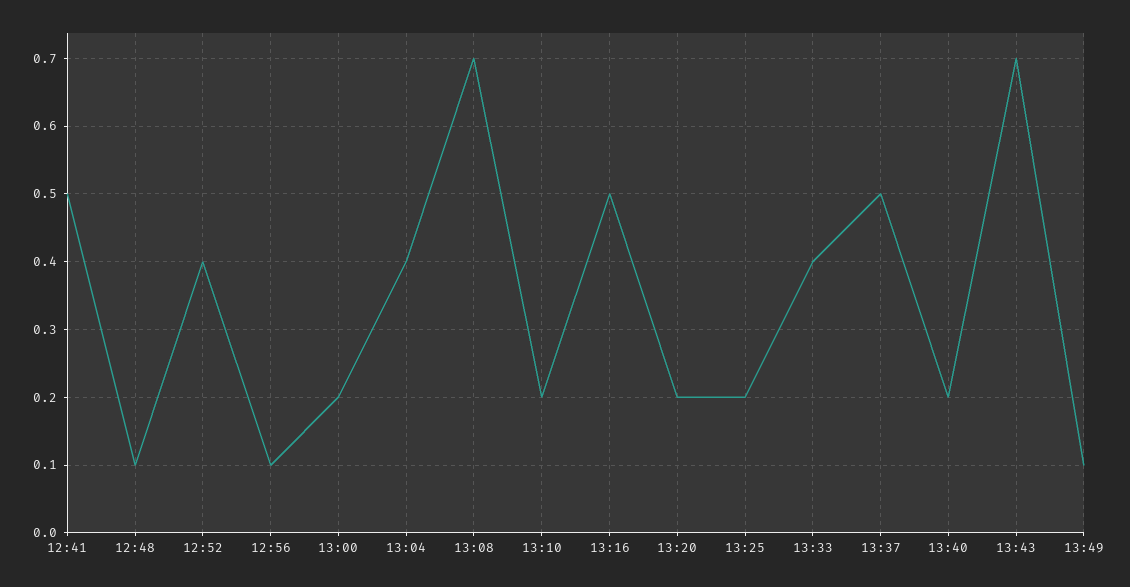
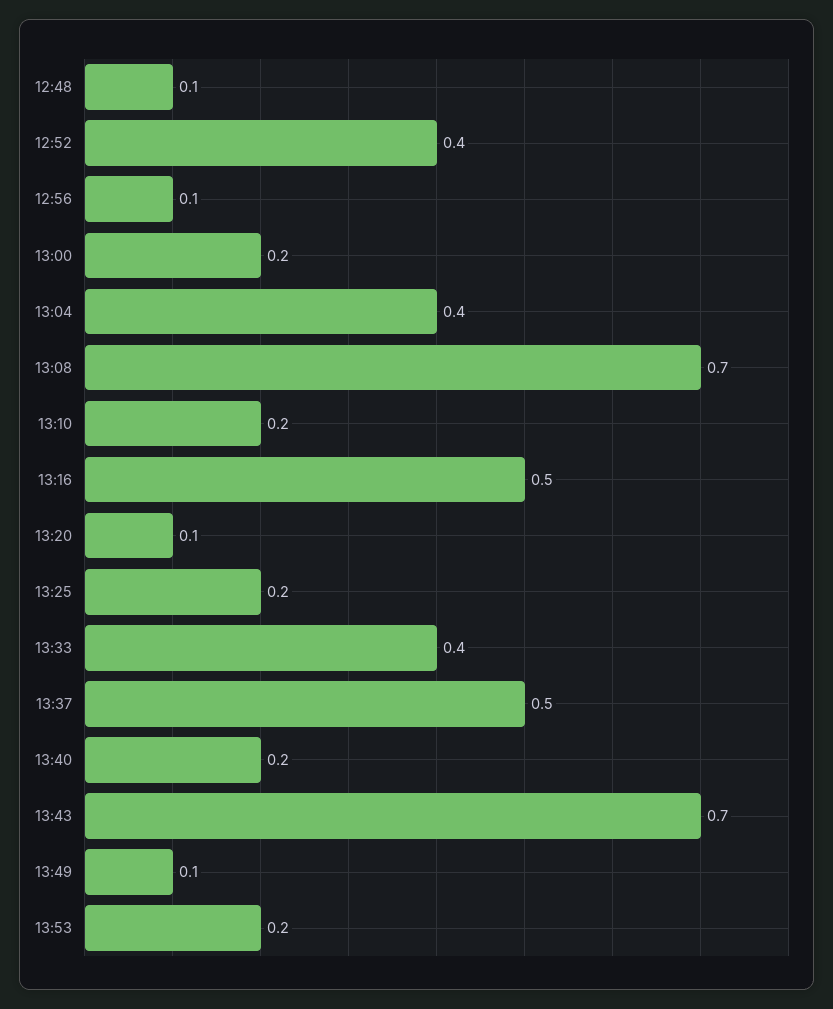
12:41: 0.5 -> none
13:20: 0.2 -> 0.1
13:53: none -> 0.2

